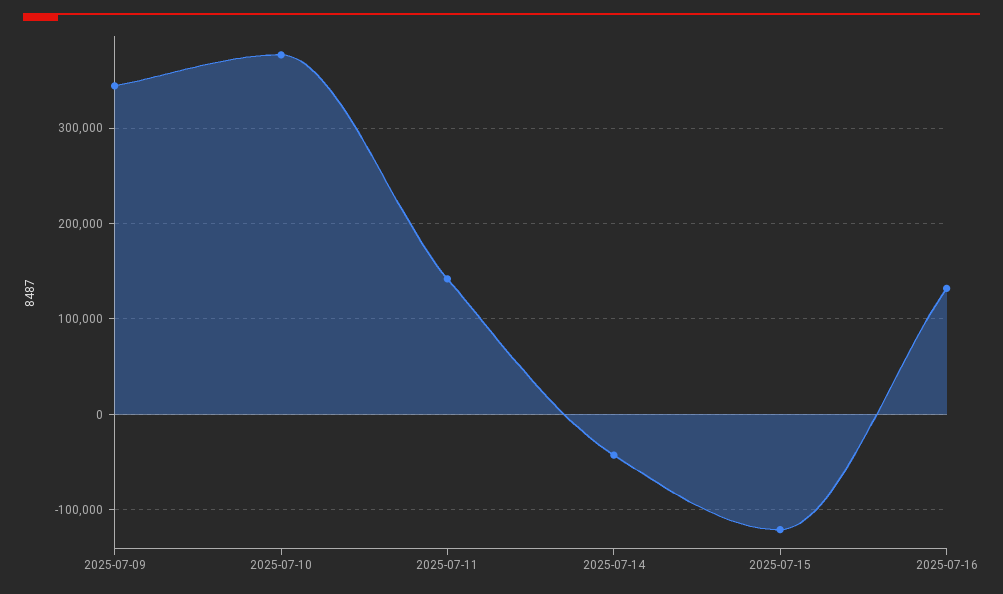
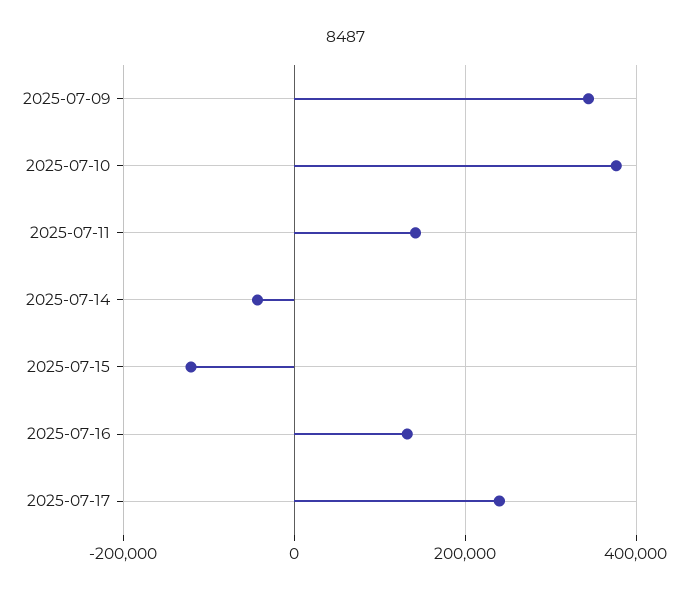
2025-07-17: none -> 240000

